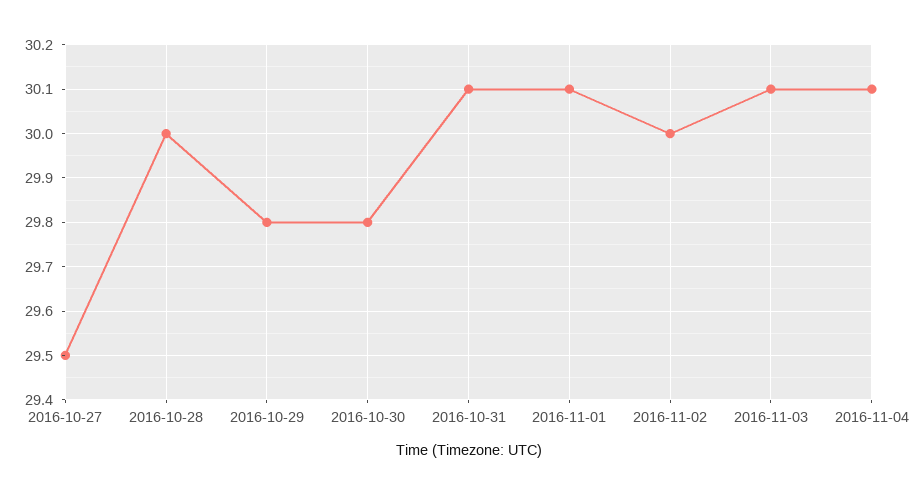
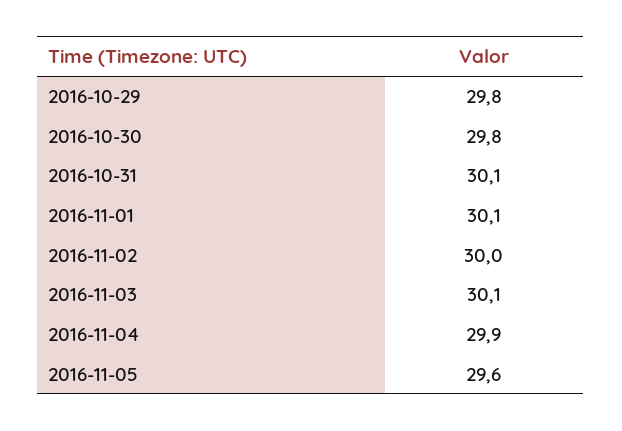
2016-10-27: 29.5 -> none
2016-10-28: 30 -> none
2016-11-04: 30.1 -> 29.9
2016-11-05: none -> 29.6

